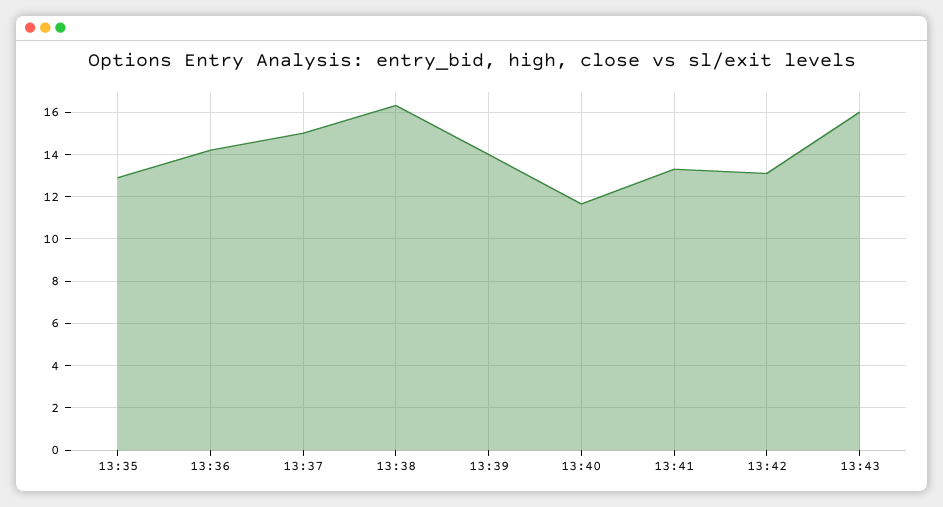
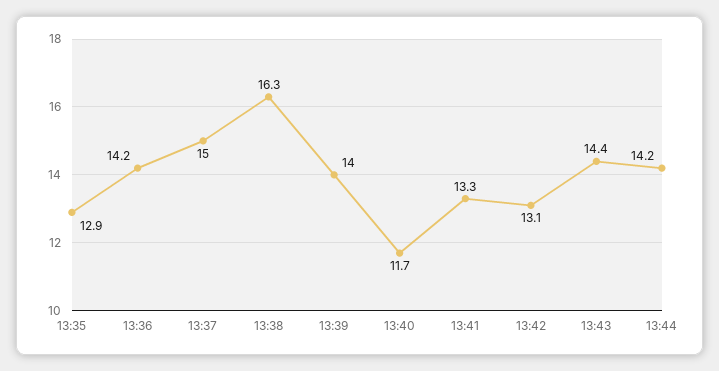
13:43: 16 -> 14.4
13:44: none -> 14.2

